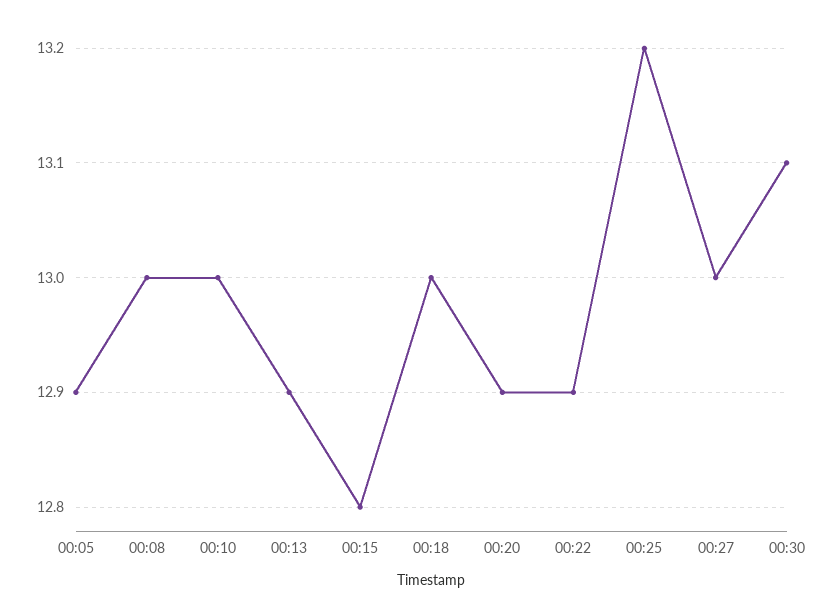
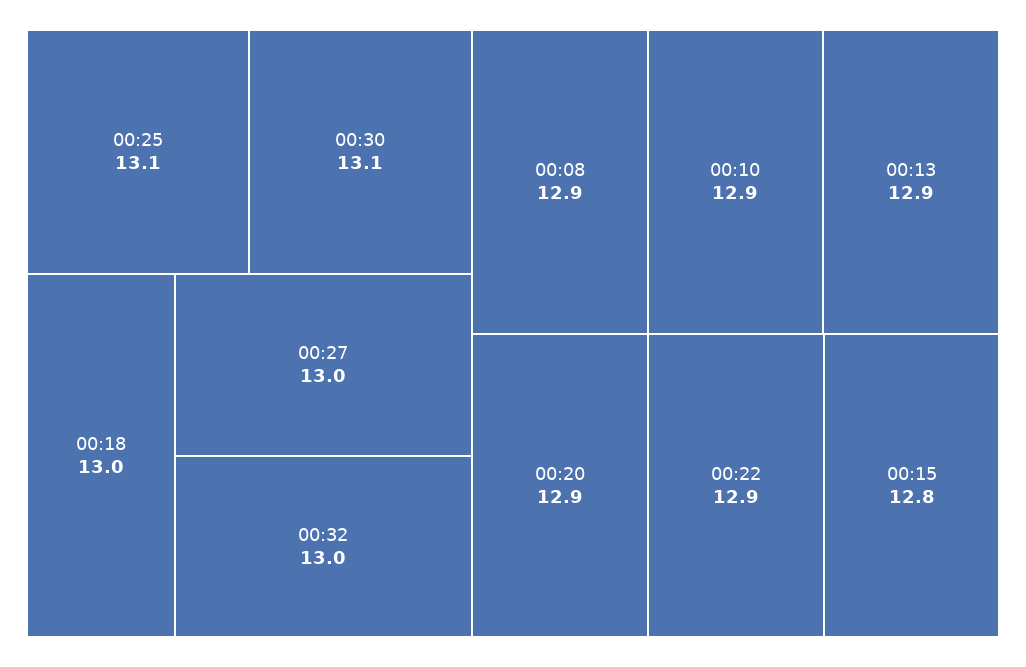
00:05: 12.9 -> none
00:08: 13 -> 12.9
00:10: 13 -> 12.9
00:25: 13.2 -> 13.1
00:32: none -> 13

